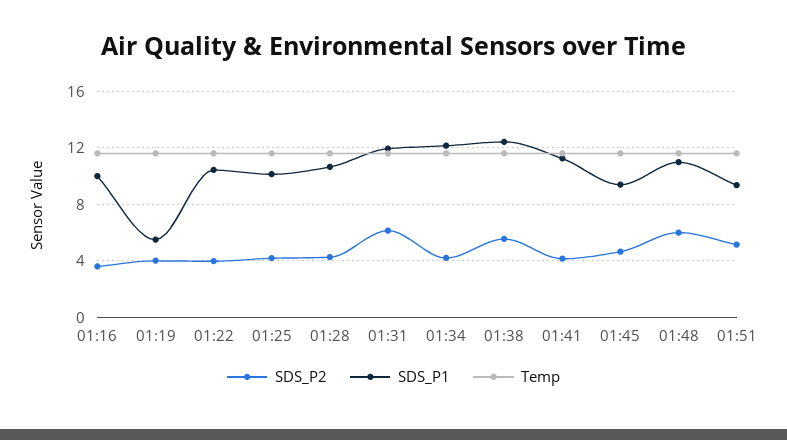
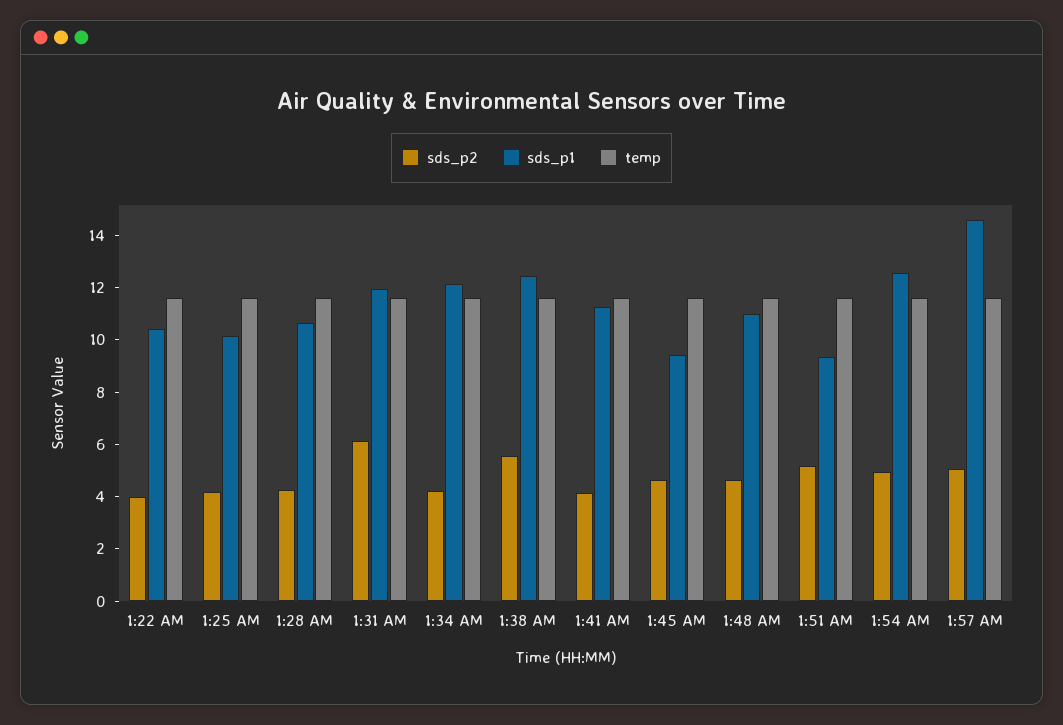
SDS_P2, 01:16: 3.5 -> none
SDS_P1, 01:16: 10 -> none
Temp, 01:16: 11.5 -> none
SDS_P2, 01:19: 4 -> none
SDS_P1, 01:19: 5.5 -> none
Temp, 01:19: 11.5 -> none
SDS_P2, 01:48: 6 -> 4.5
SDS_P2, 1:54 AM: none -> 5
SDS_P1, 1:54 AM: none -> 12.5
Temp, 1:54 AM: none -> 11.5
SDS_P2, 1:57 AM: none -> 5
SDS_P1, 1:57 AM: none -> 14.5
Temp, 1:57 AM: none -> 11.5

